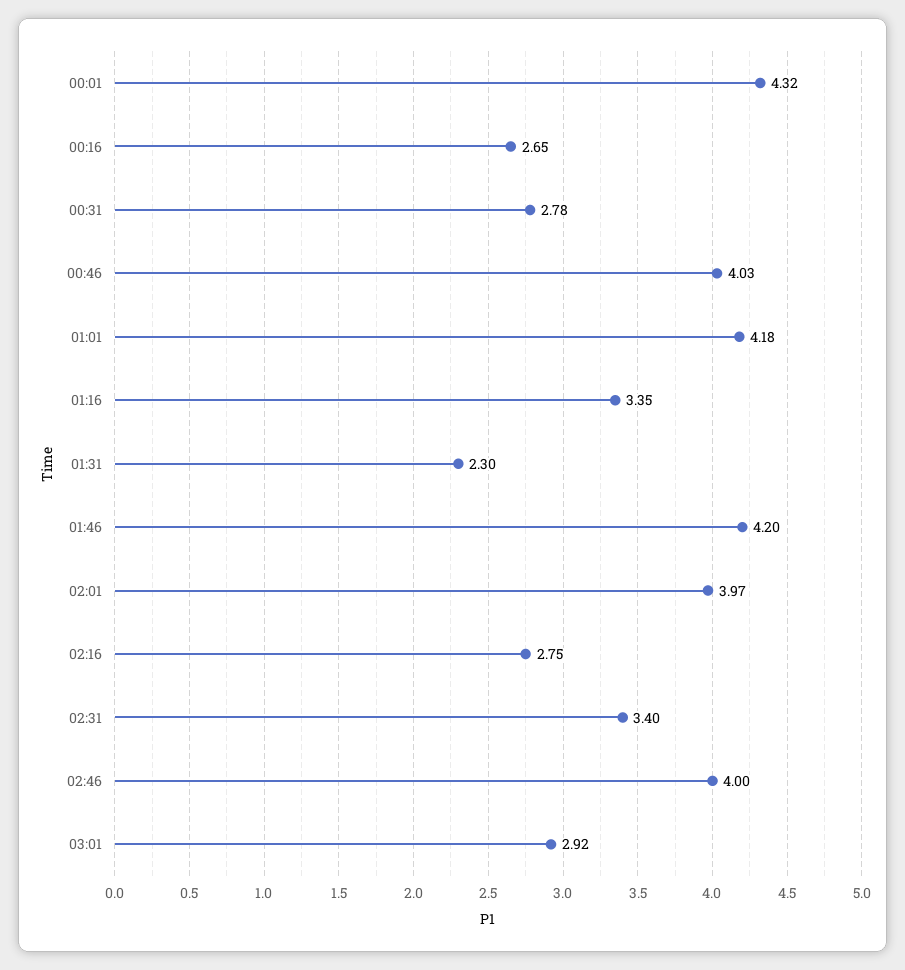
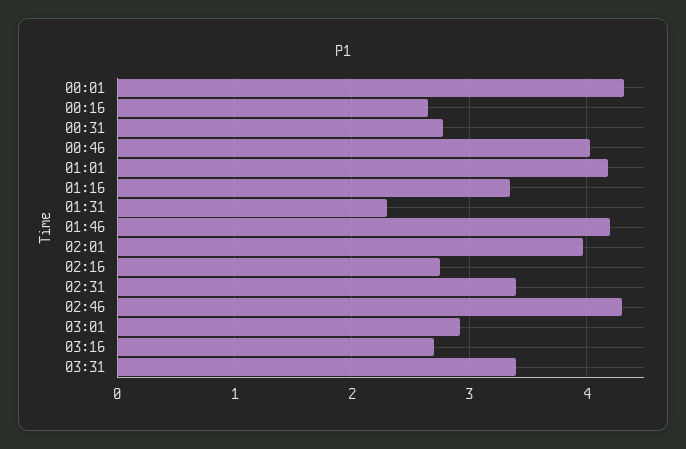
02:46: 4 -> 4.3
03:16: none -> 2.7
03:31: none -> 3.4

